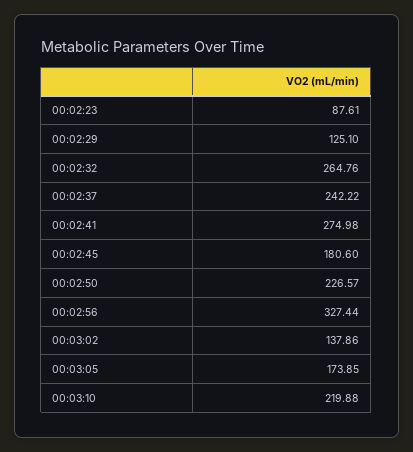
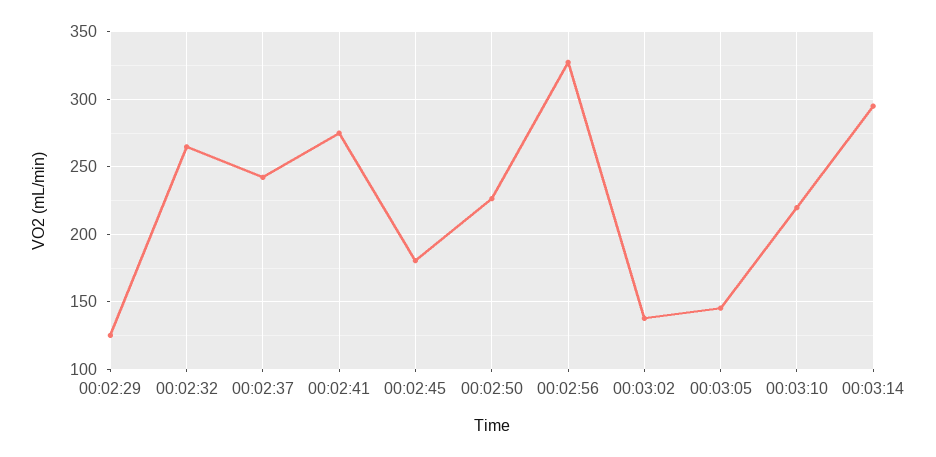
00:02:23: 87.61 -> none
00:03:05: 173.85 -> 145
00:03:14: none -> 295

